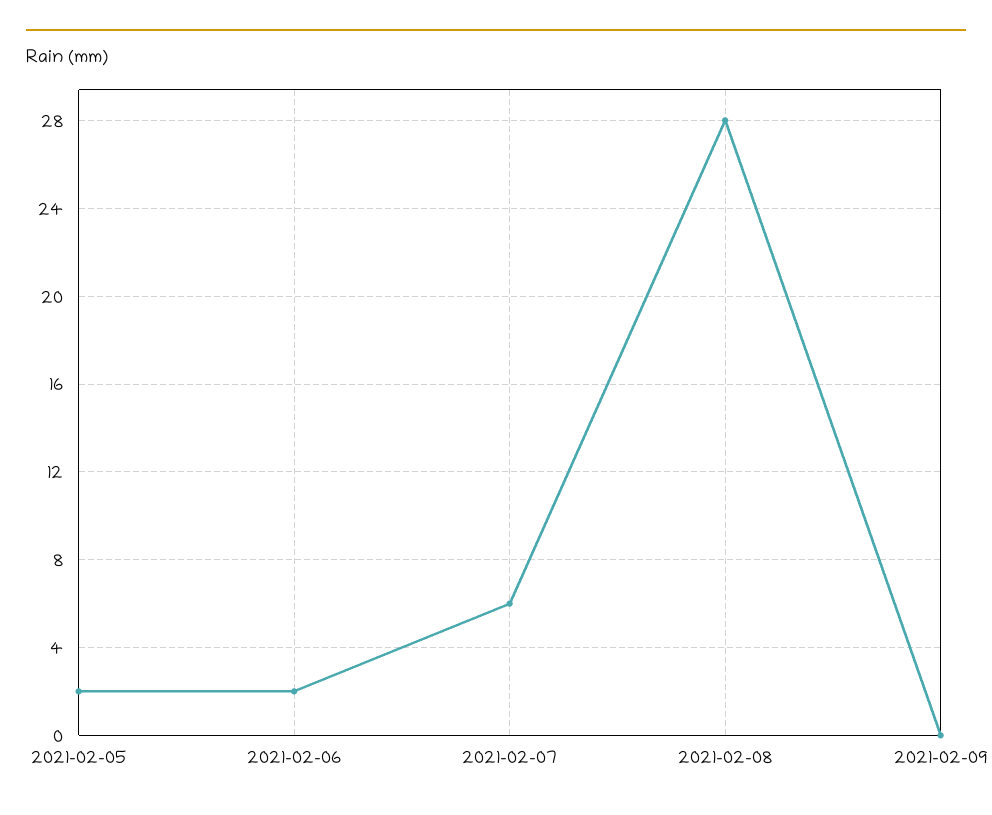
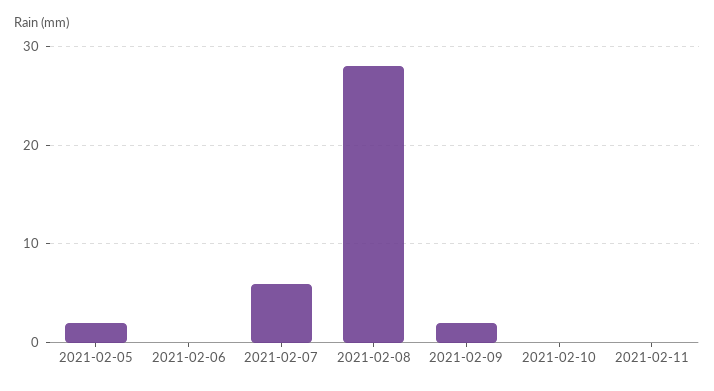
2021-02-06: 2 -> 0
2021-02-09: 0 -> 2
2021-02-10: none -> 0
2021-02-11: none -> 0

